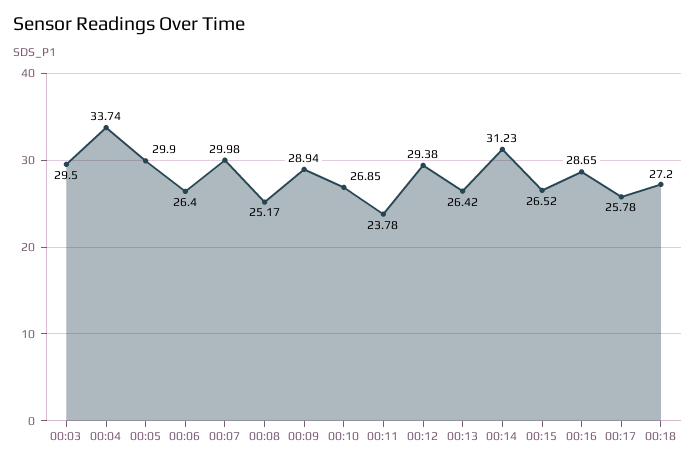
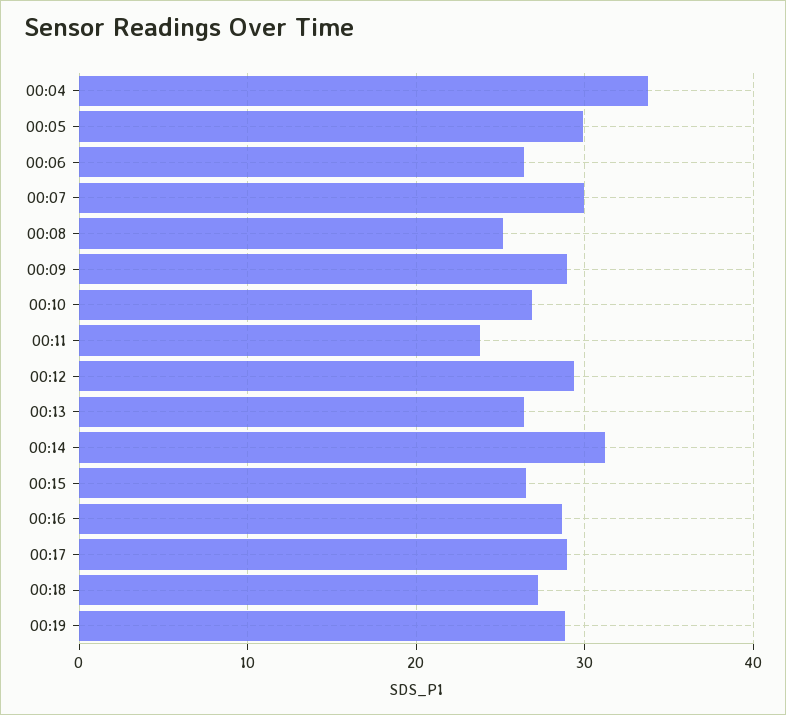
00:03: 29.5 -> none
00:17: 25.78 -> 29
00:19: none -> 29

